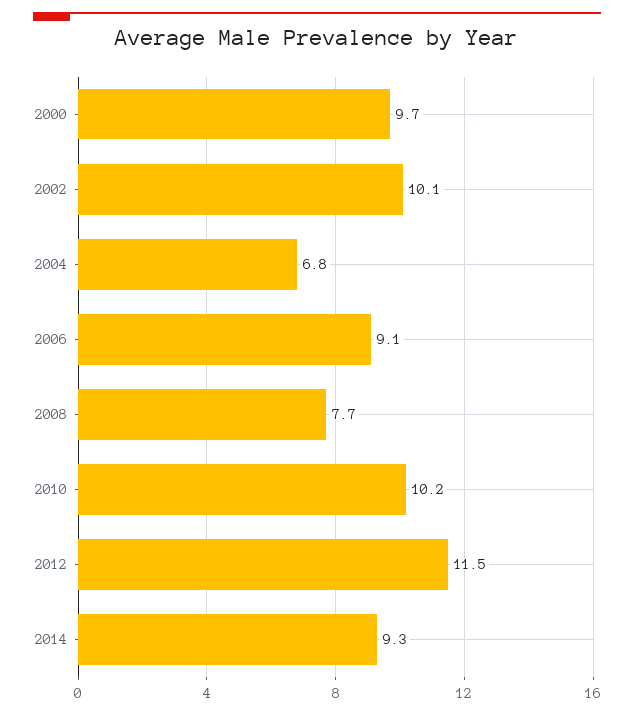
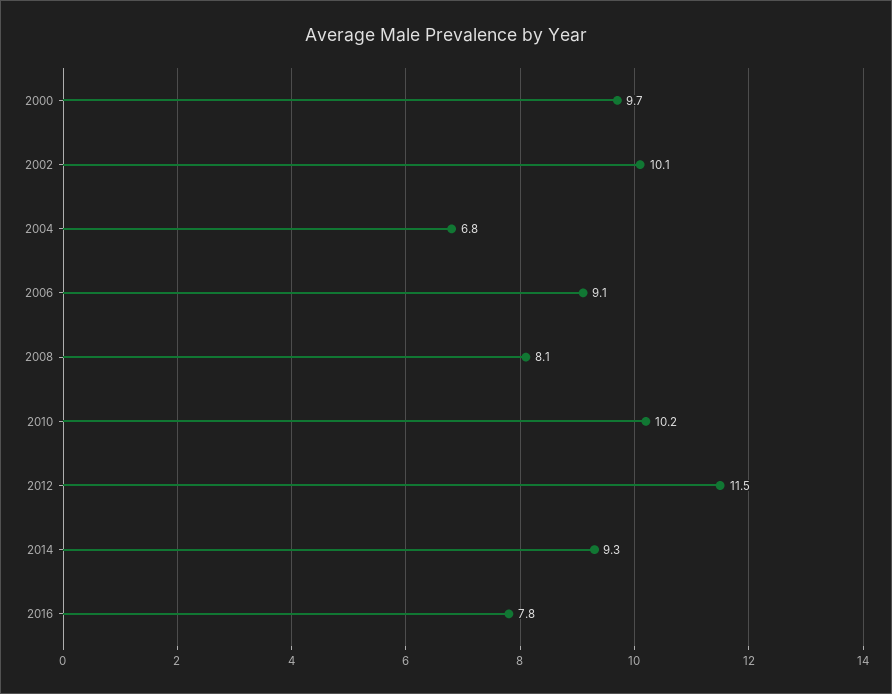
2008: 7.7 -> 8.1
2016: none -> 7.8

